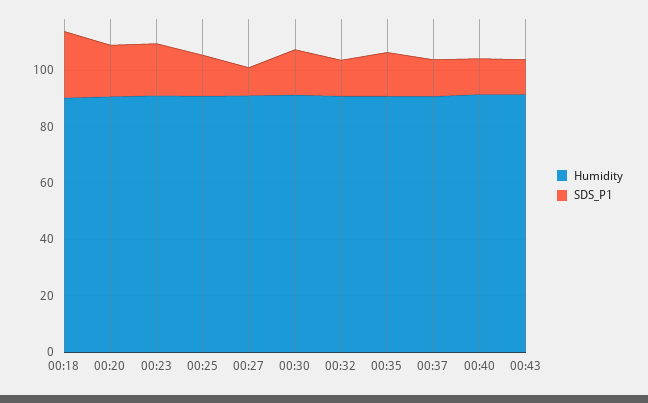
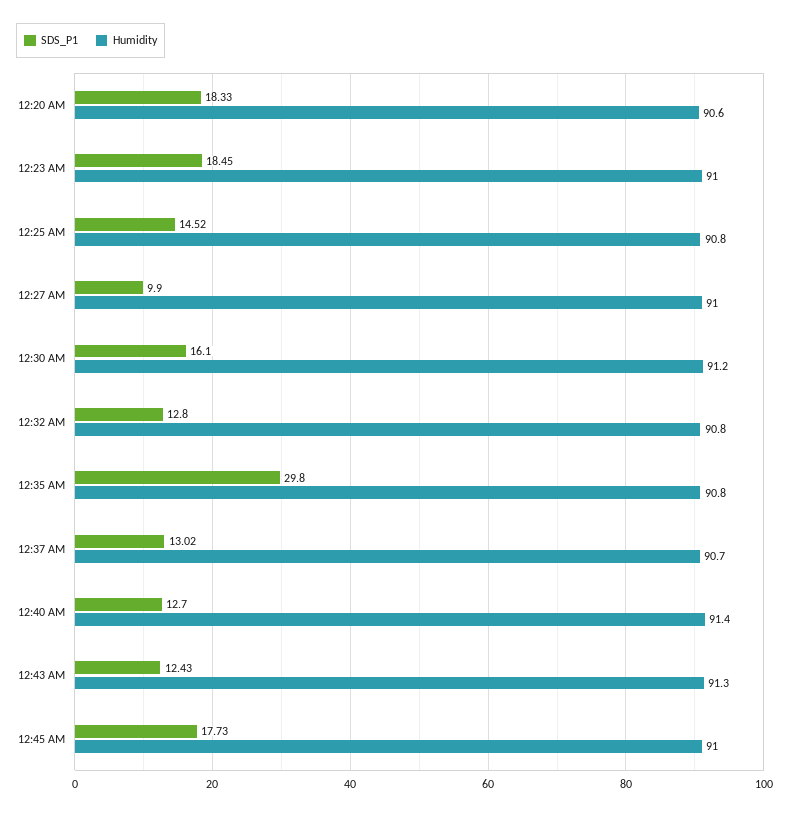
Humidity, 00:18: 90 -> none
SDS_P1, 00:18: 25 -> none
SDS_P1, 00:35: 15 -> 29.8
SDS_P1, 12:45 AM: none -> 17.73
Humidity, 12:45 AM: none -> 91

